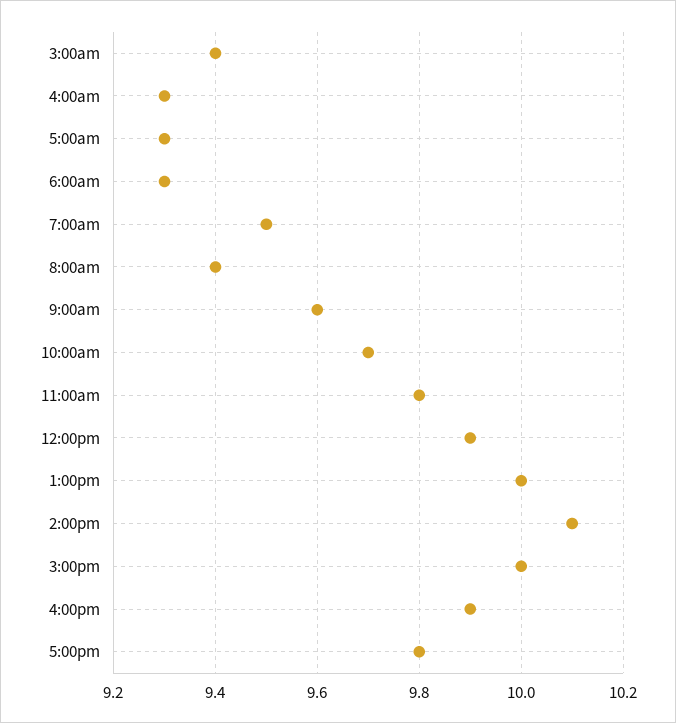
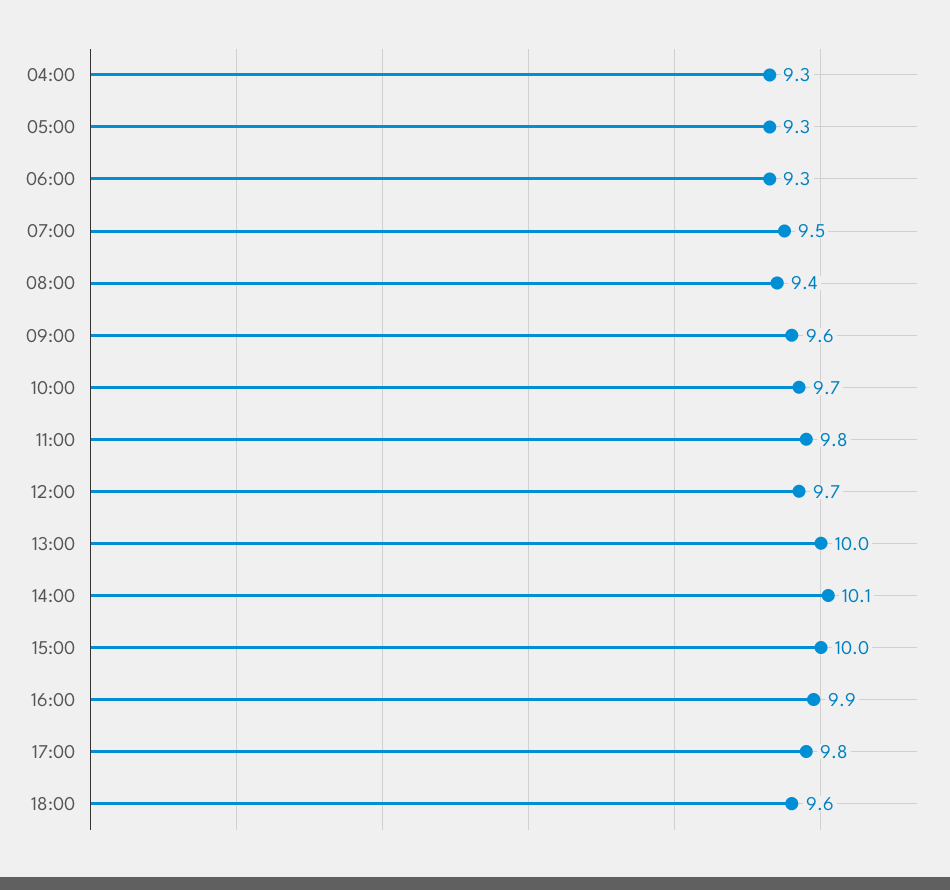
3:00am: 9.4 -> none
12:00pm: 9.9 -> 9.7
18:00: none -> 9.6

